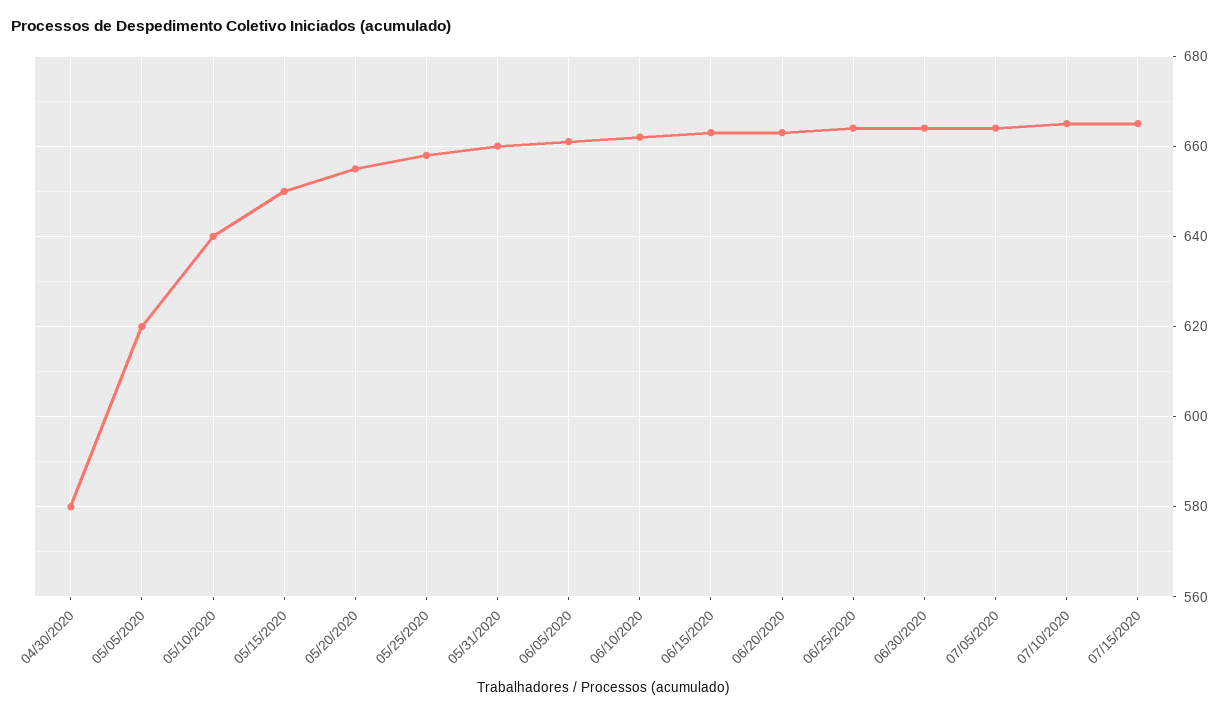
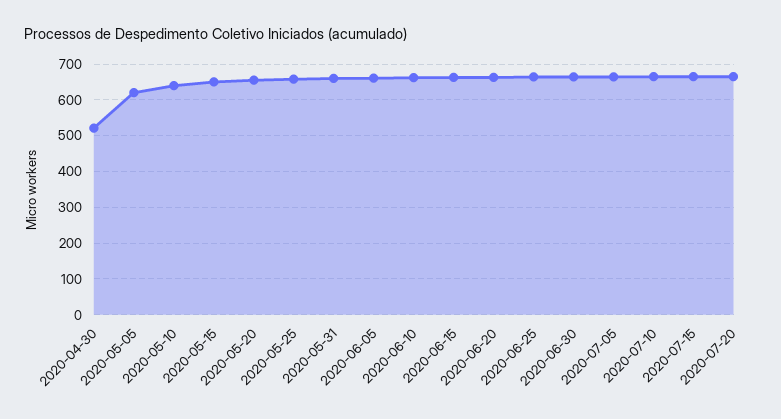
04/30/2020: 580 -> 520
2020-07-20: none -> 660

